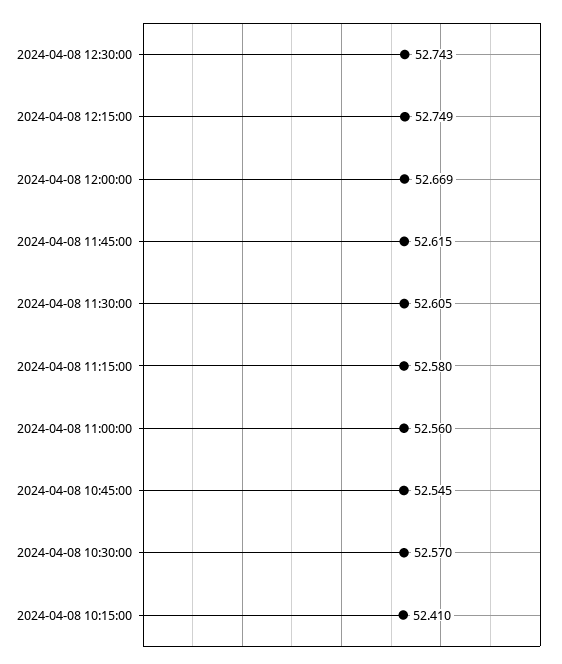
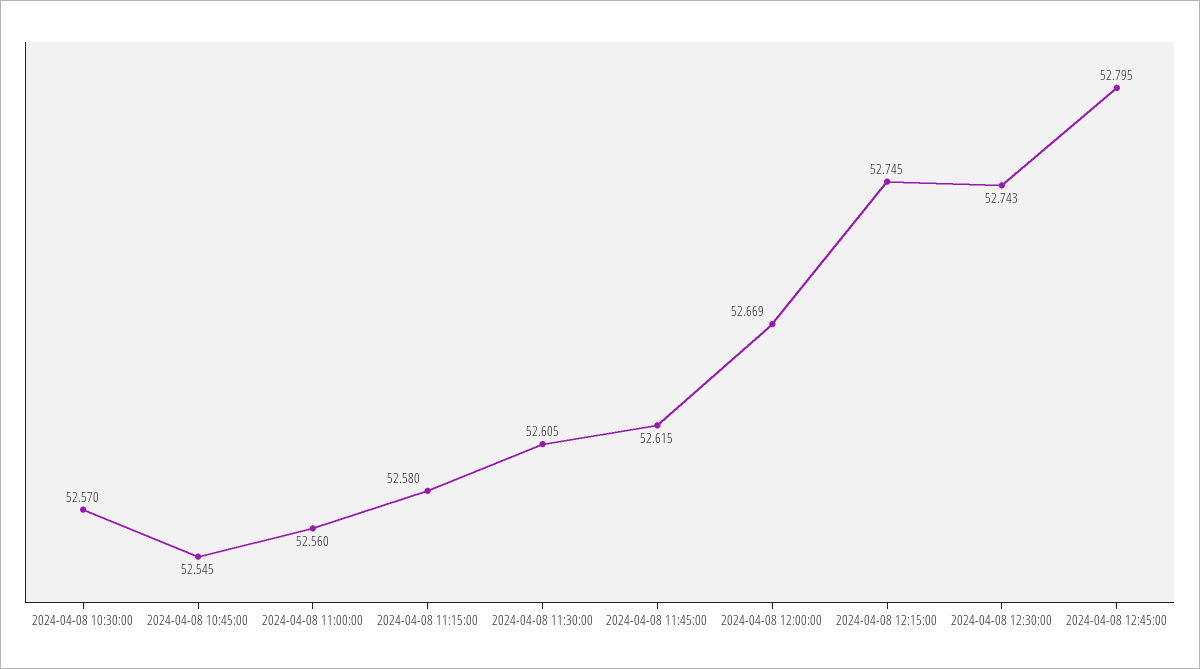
2024-04-08 12:15:00: 52.749 -> 52.745
2024-04-08 10:15:00: 52.41 -> none
2024-04-08 12:45:00: none -> 52.795

